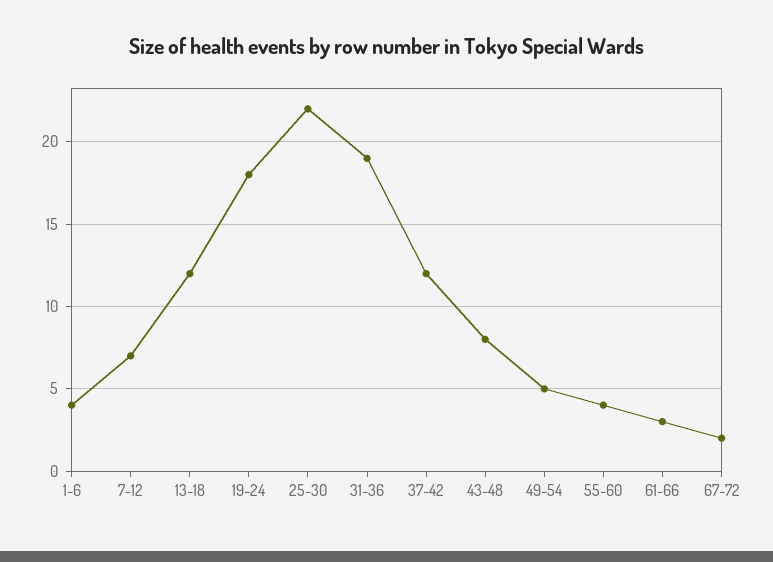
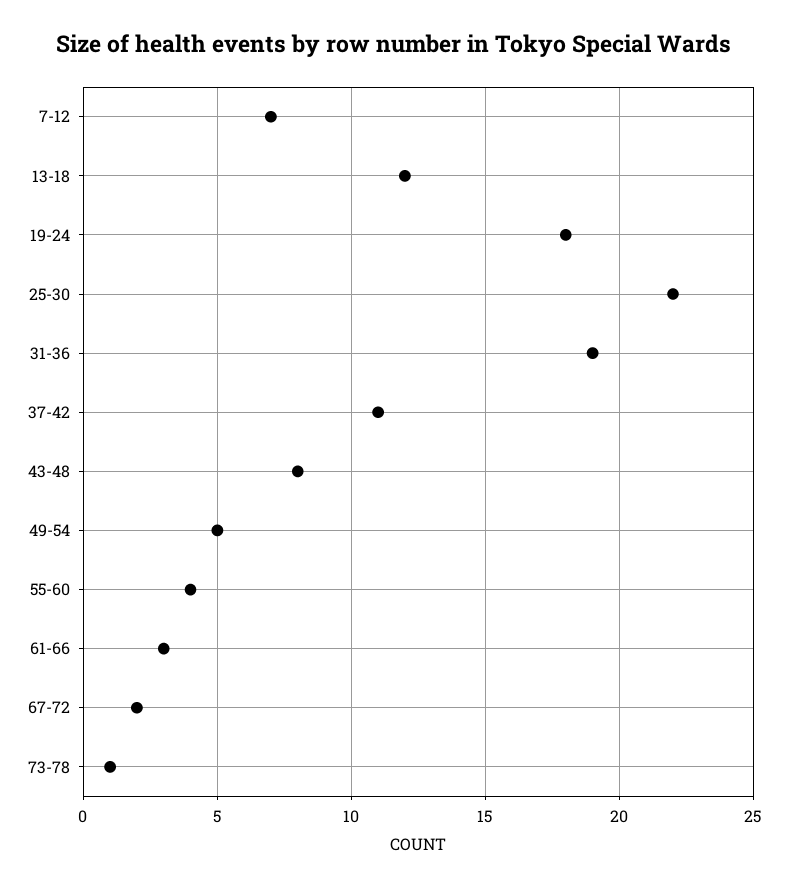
1-6: 4 -> none
37-42: 12 -> 11
73-78: none -> 1

